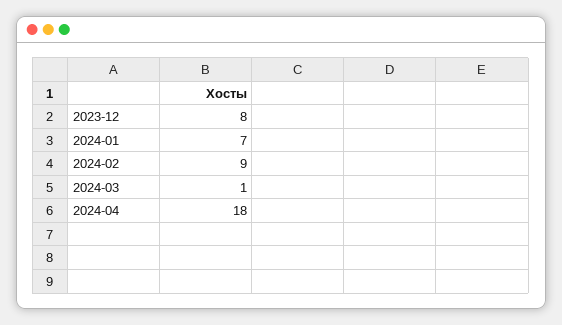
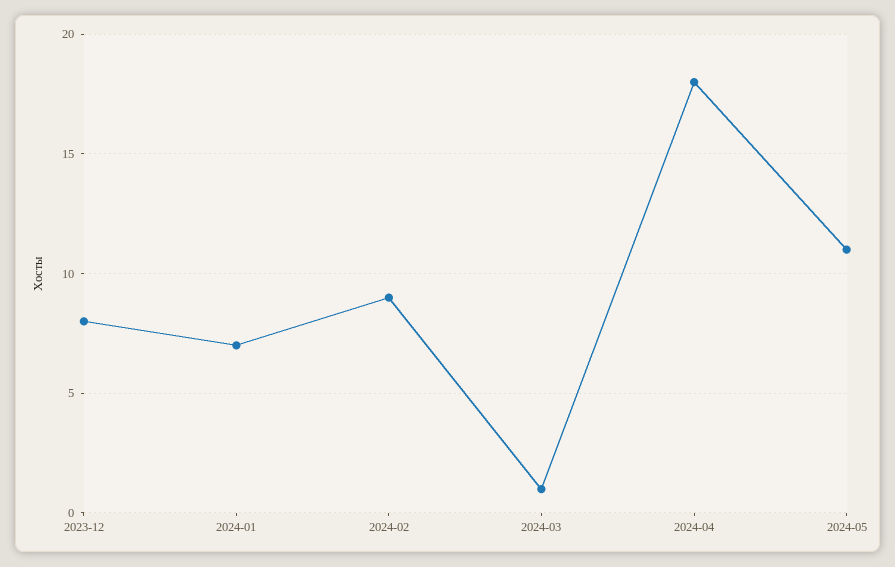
2024-05: none -> 11

